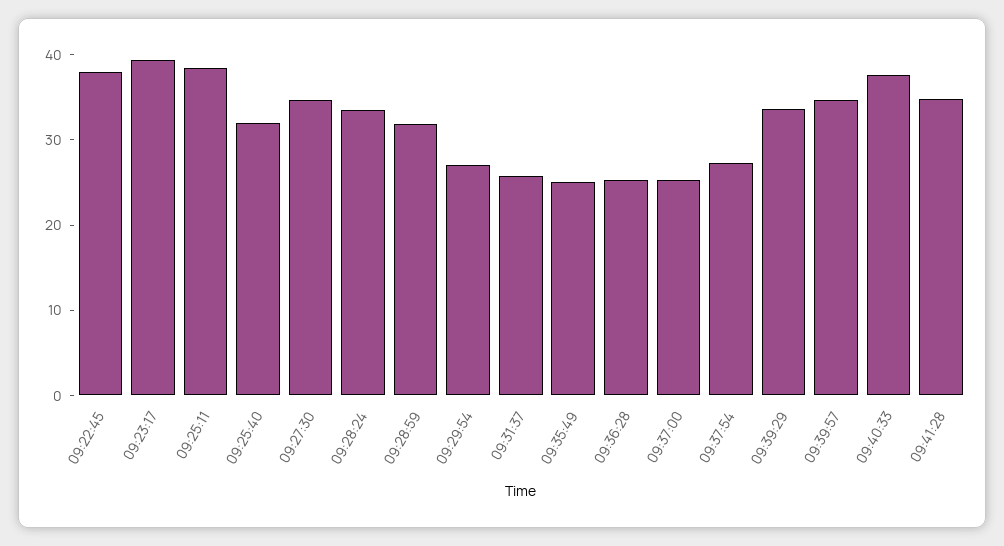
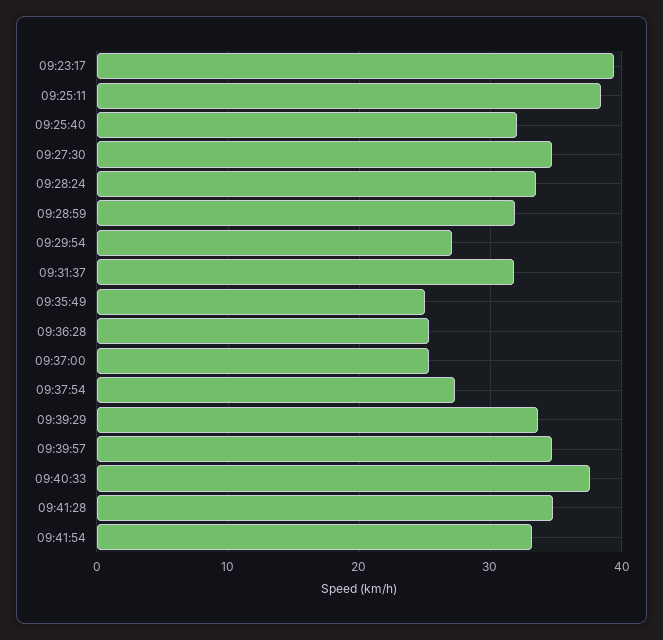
09:22:45: 38 -> none
09:31:37: 26 -> 32
09:41:54: none -> 33

